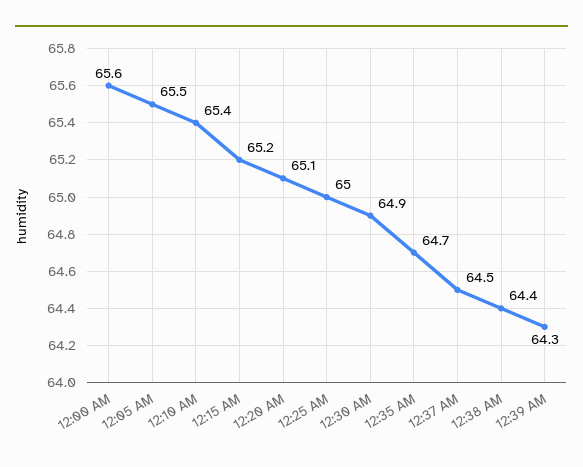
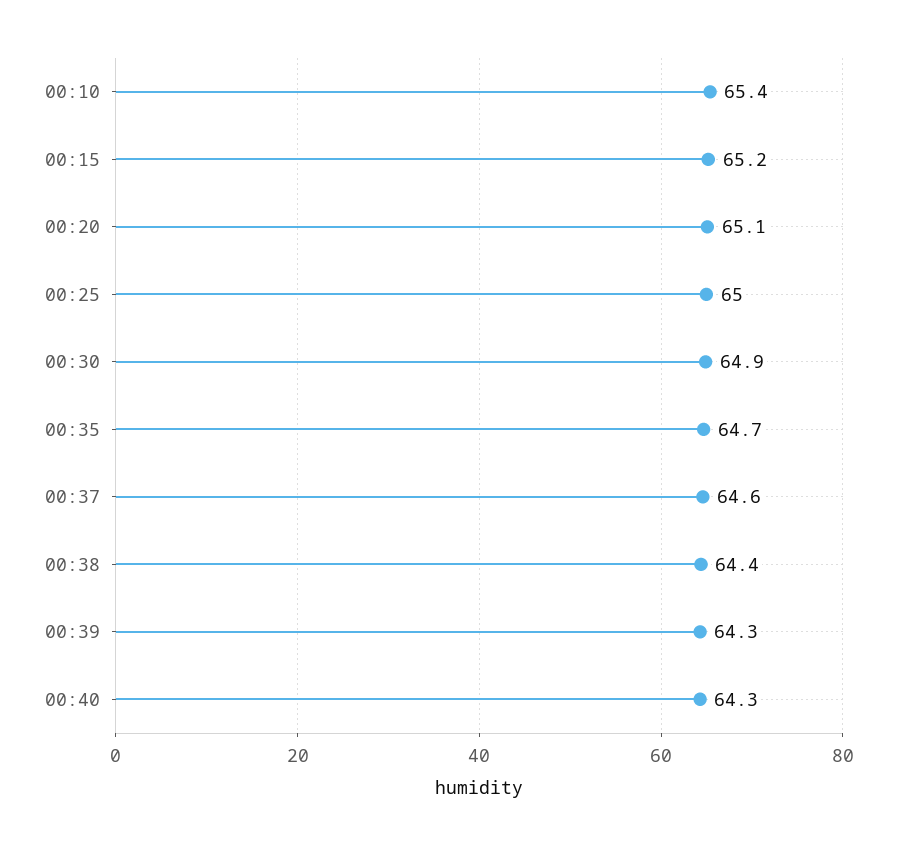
12:00 AM: 65.6 -> none
12:05 AM: 65.5 -> none
12:37 AM: 64.5 -> 64.6
00:40: none -> 64.3

